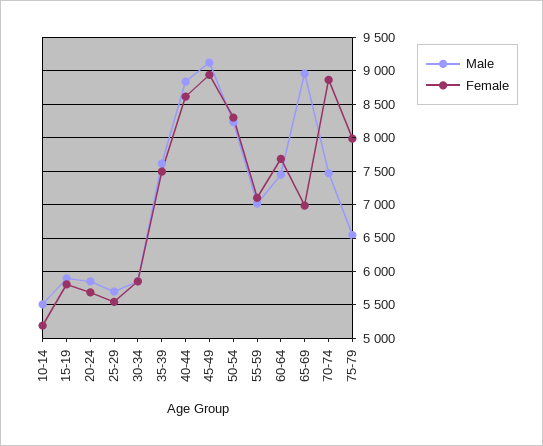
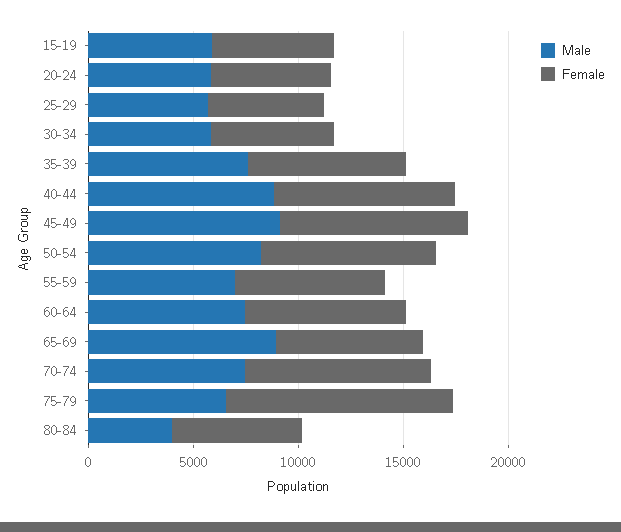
Male, 10-14: 5500 -> none
Female, 10-14: 5200 -> none
Female, 75-79: 8000 -> 11000
Male, 80-84: none -> 4000
Female, 80-84: none -> 6000

